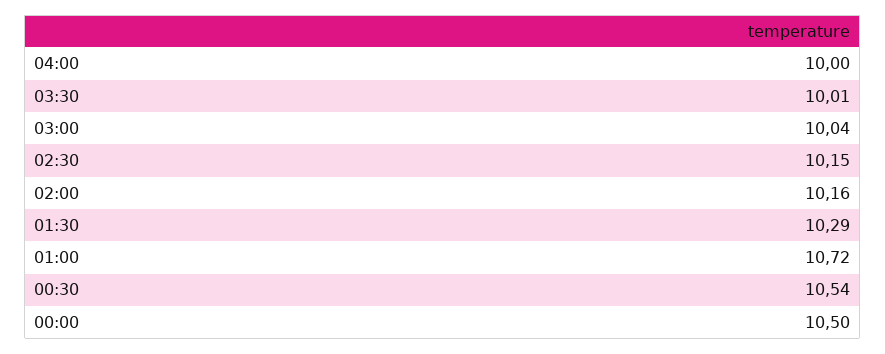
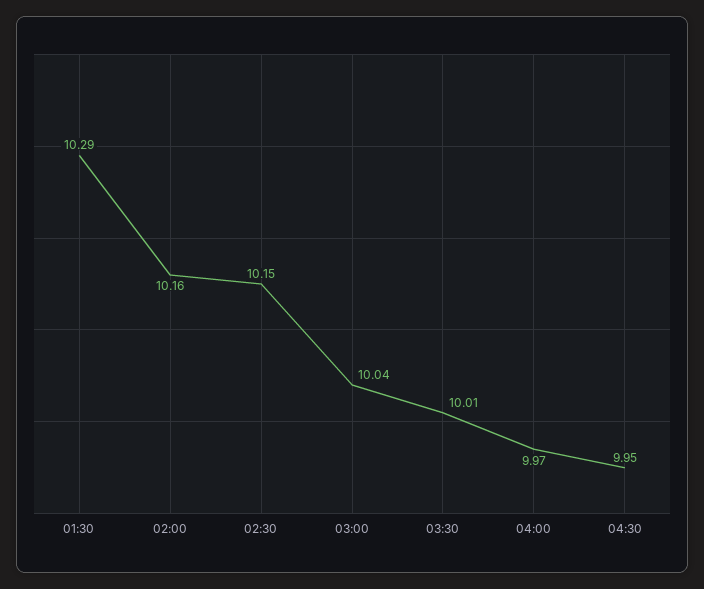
04:00: 10 -> 9.97
01:00: 10.72 -> none
00:30: 10.54 -> none
00:00: 10.5 -> none
04:30: none -> 9.95

